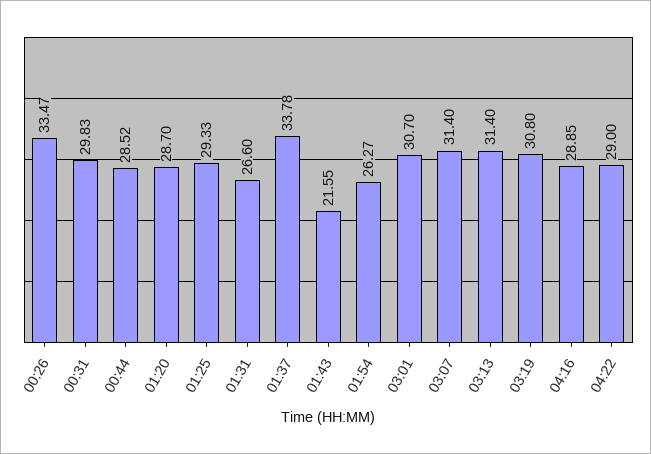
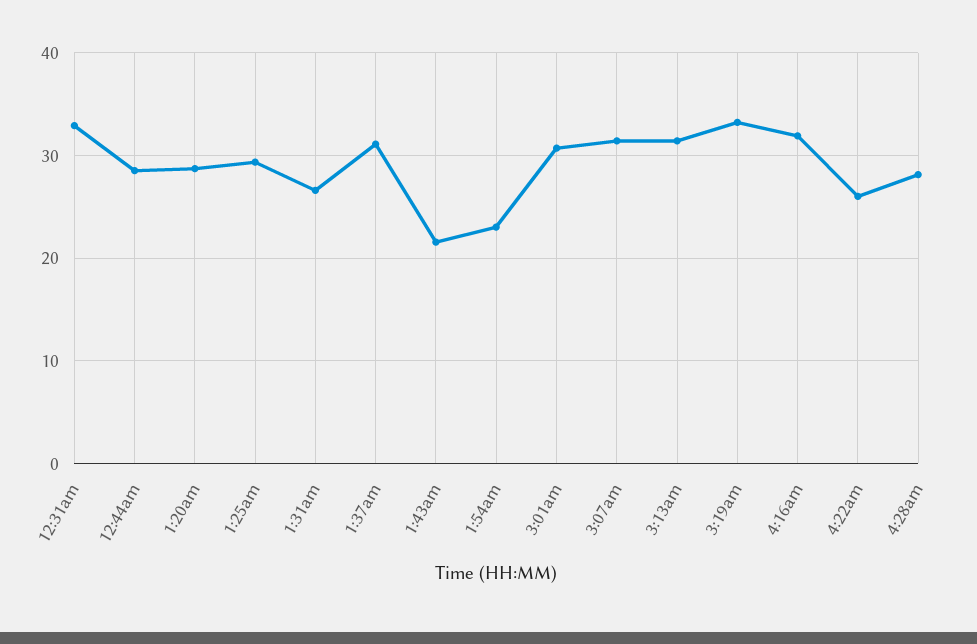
00:26: 33.47 -> none
00:31: 29.83 -> 33
01:37: 33.78 -> 31
01:54: 26.27 -> 23
03:19: 30.8 -> 33
04:16: 28.85 -> 32
04:22: 29 -> 26
4:28am: none -> 28

